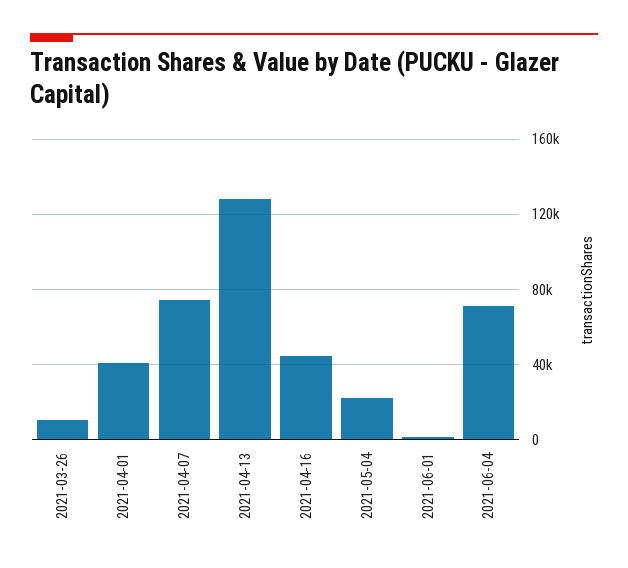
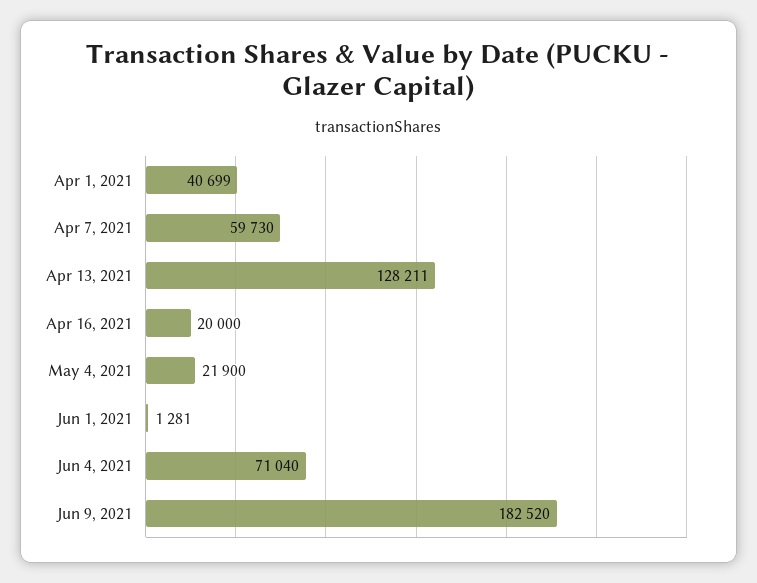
2021-03-26: 10000 -> none
2021-04-07: 75000 -> 59730
2021-04-16: 45000 -> 20000
Jun 9, 2021: none -> 182520

